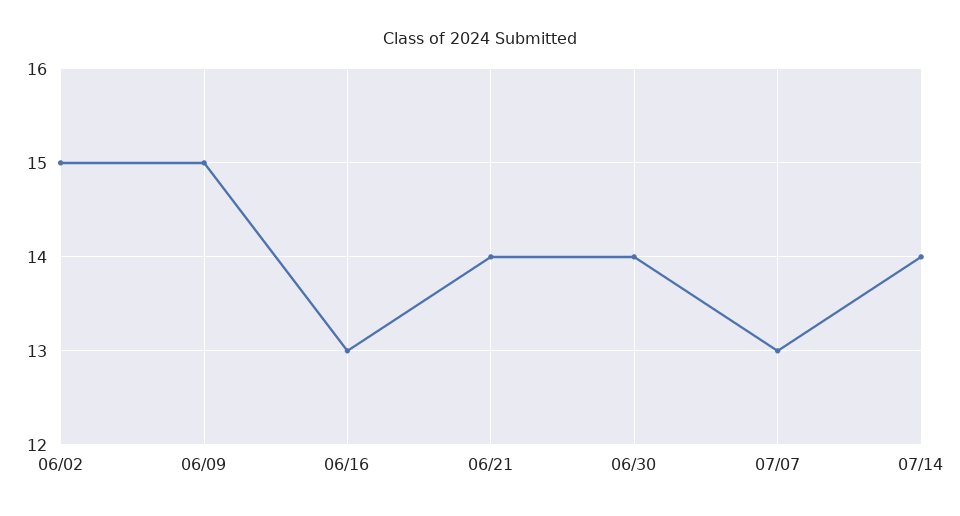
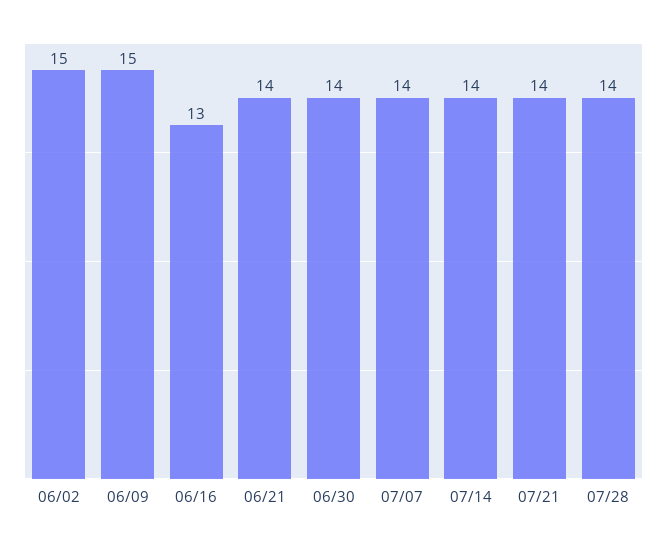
07/07: 13 -> 14
07/21: none -> 14
07/28: none -> 14

